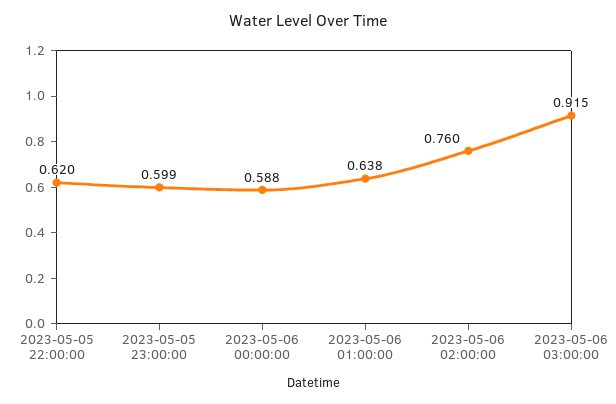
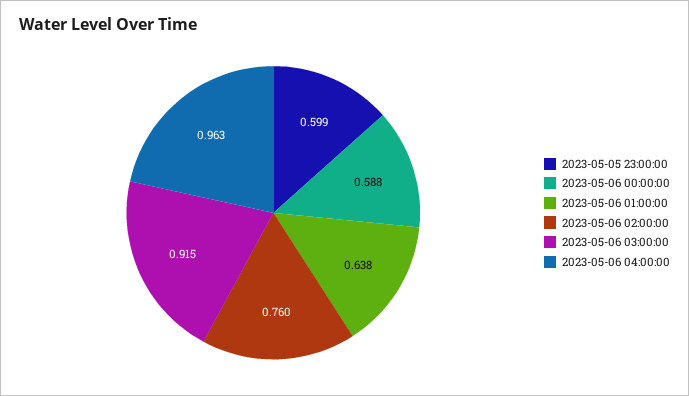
2023-05-05 22:00:00: 0.62 -> none
2023-05-06 04:00:00: none -> 0.963

